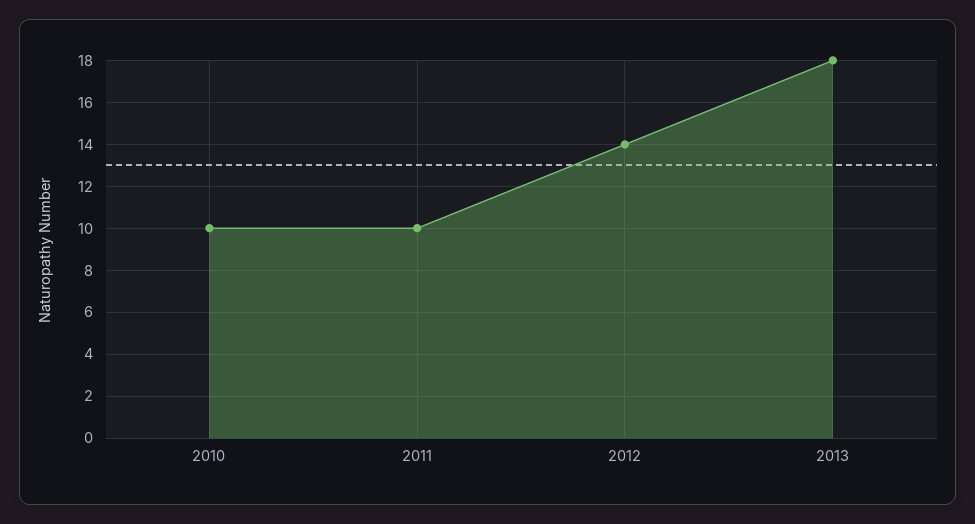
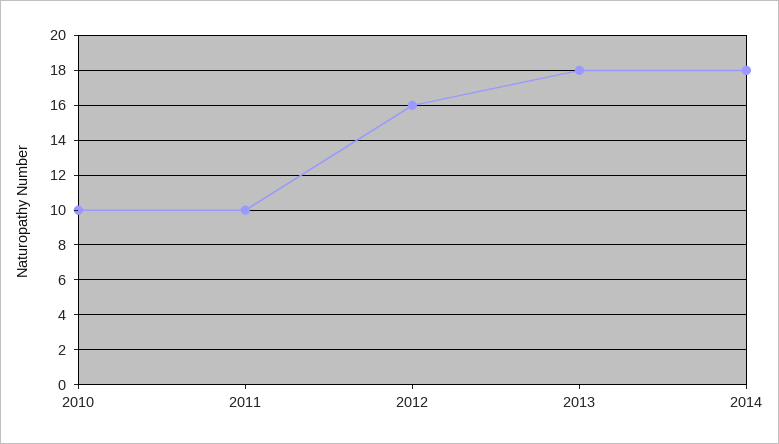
2012: 14 -> 16
2014: none -> 18

